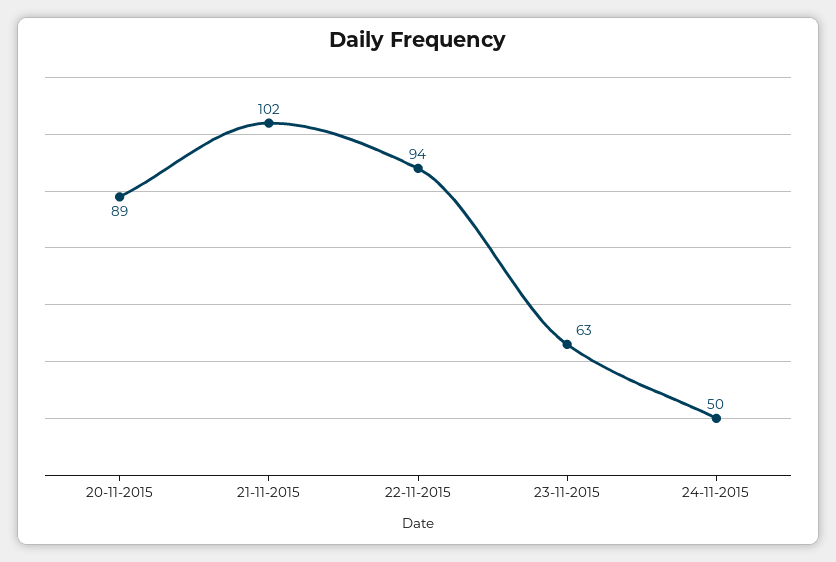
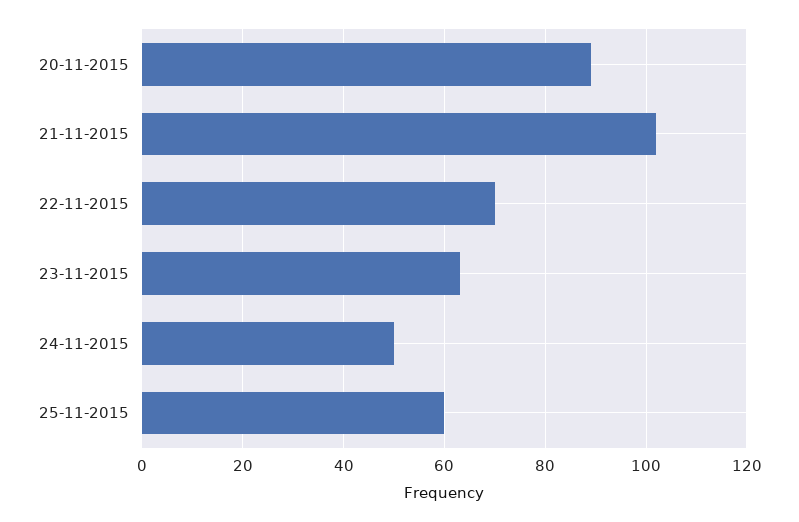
22-11-2015: 94 -> 70
25-11-2015: none -> 60

